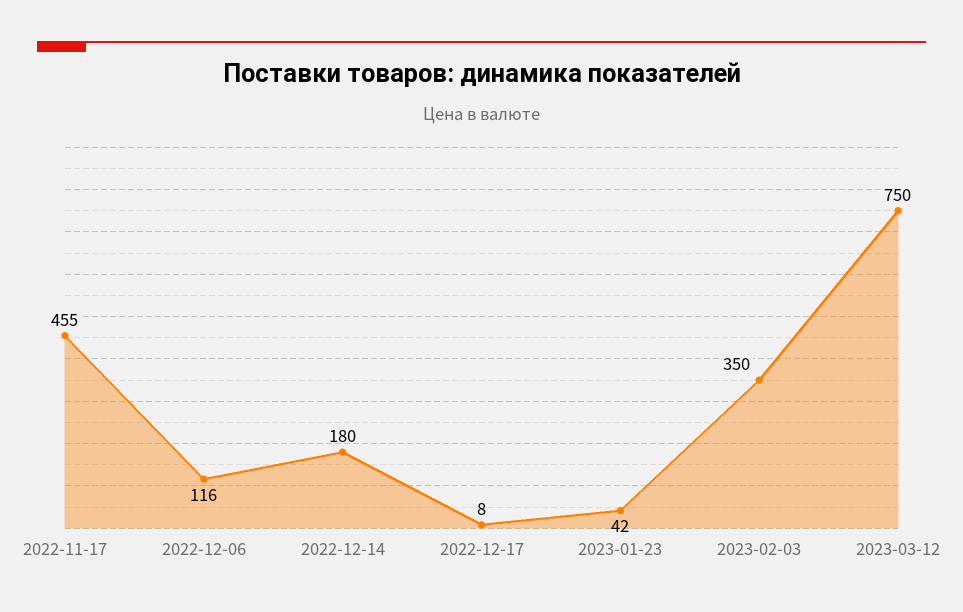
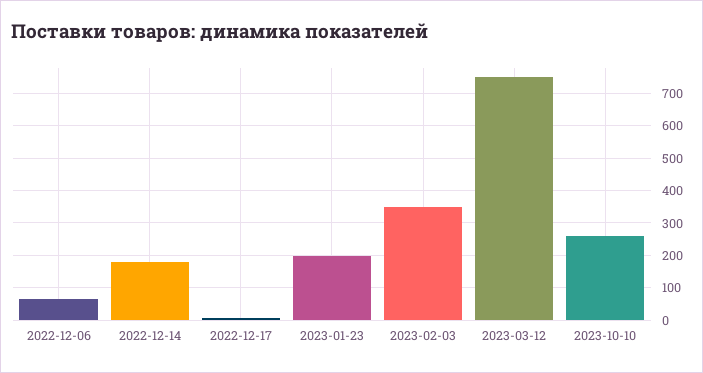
2022-11-17: 455 -> none
2022-12-06: 116 -> 60
2023-01-23: 42 -> 200
2023-10-10: none -> 260

